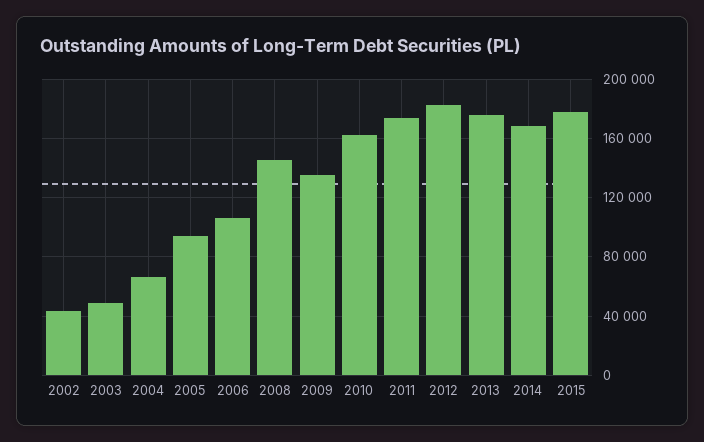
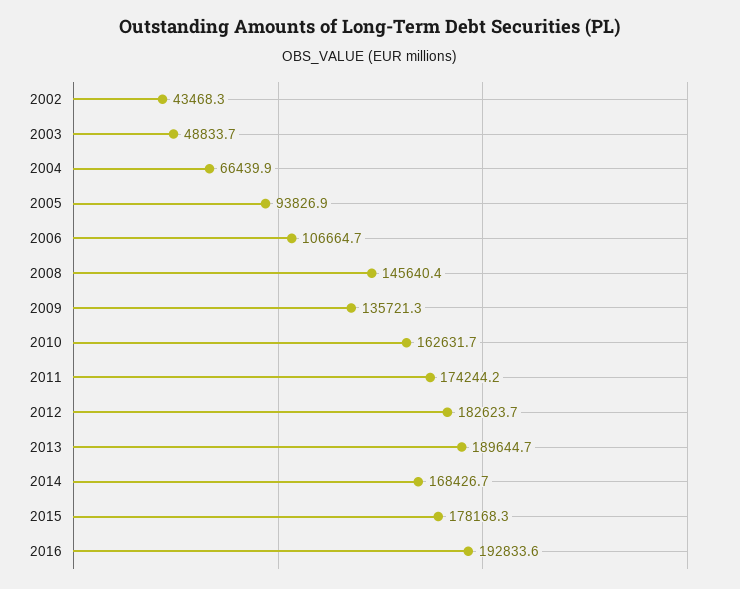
2013: 175000 -> 189644.7
2016: none -> 192833.6

